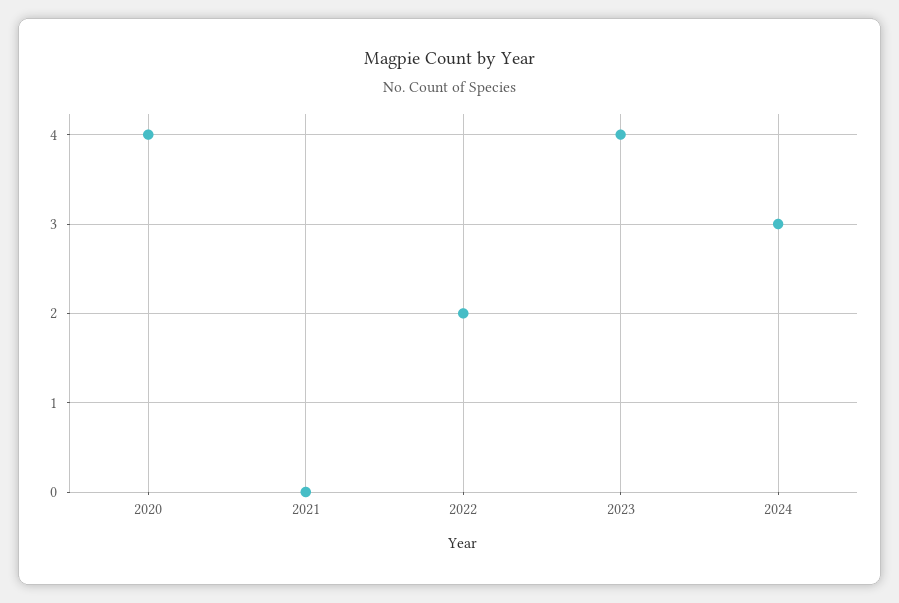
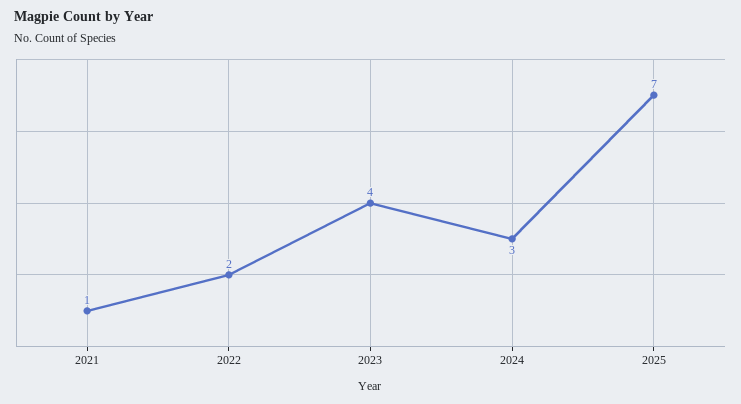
2020: 4 -> none
2021: 0 -> 1
2025: none -> 7

